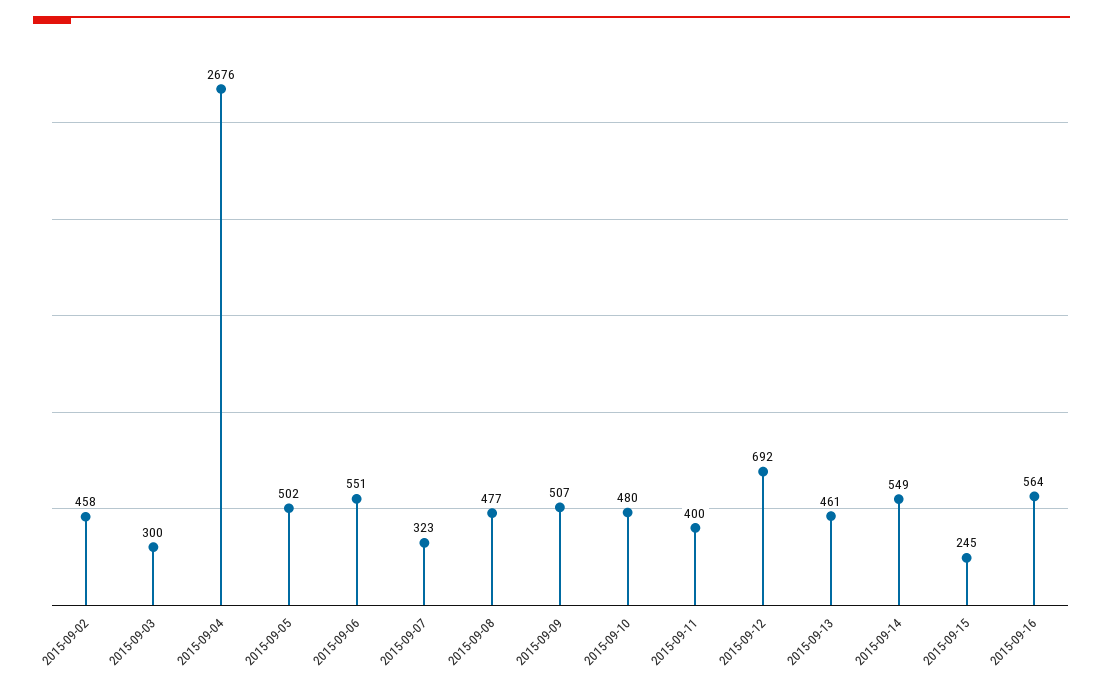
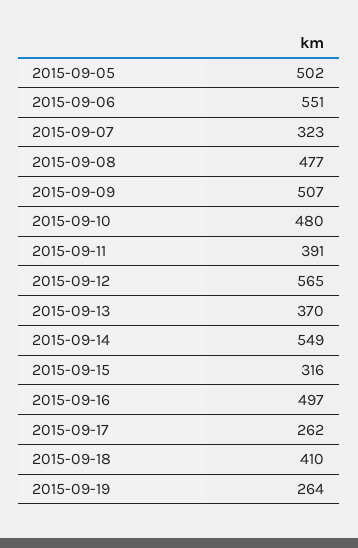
2015-09-02: 458 -> none
2015-09-03: 300 -> none
2015-09-04: 2676 -> none
2015-09-11: 400 -> 391
2015-09-12: 692 -> 565
2015-09-13: 461 -> 370
2015-09-15: 245 -> 316
2015-09-16: 564 -> 497
2015-09-17: none -> 262
2015-09-18: none -> 410
2015-09-19: none -> 264

